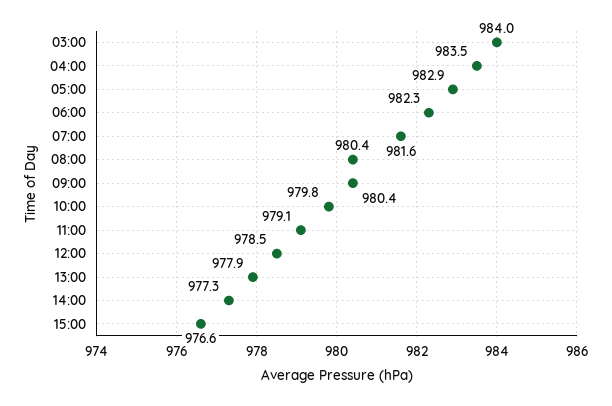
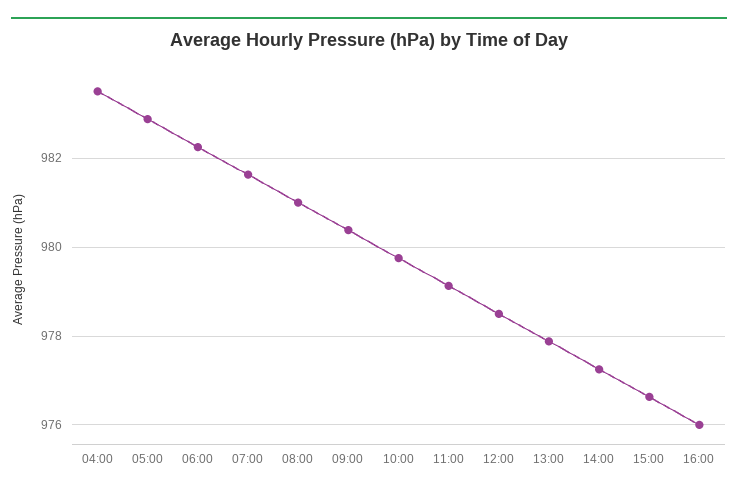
03:00: 984 -> none
08:00: 980.4 -> 981
16:00: none -> 976

